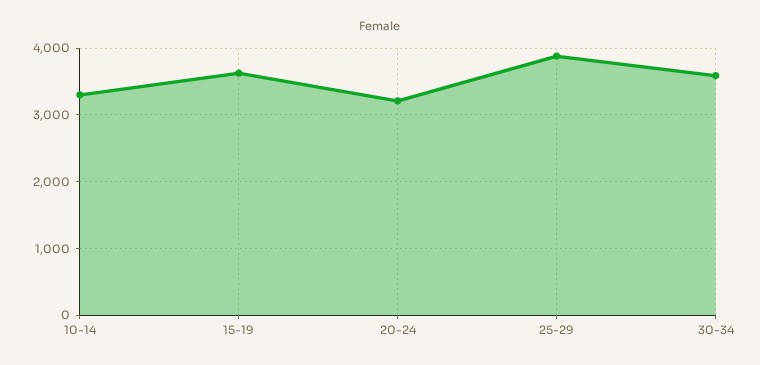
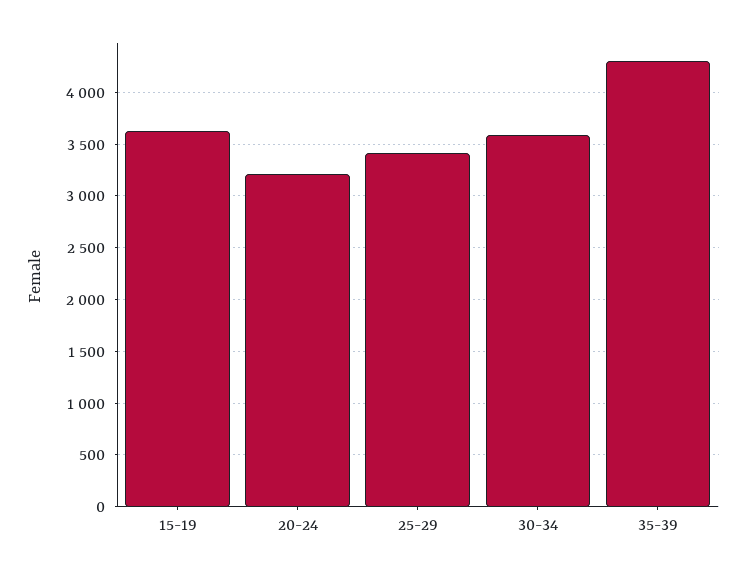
10-14: 3300 -> none
25-29: 3900 -> 3400
35-39: none -> 4300

